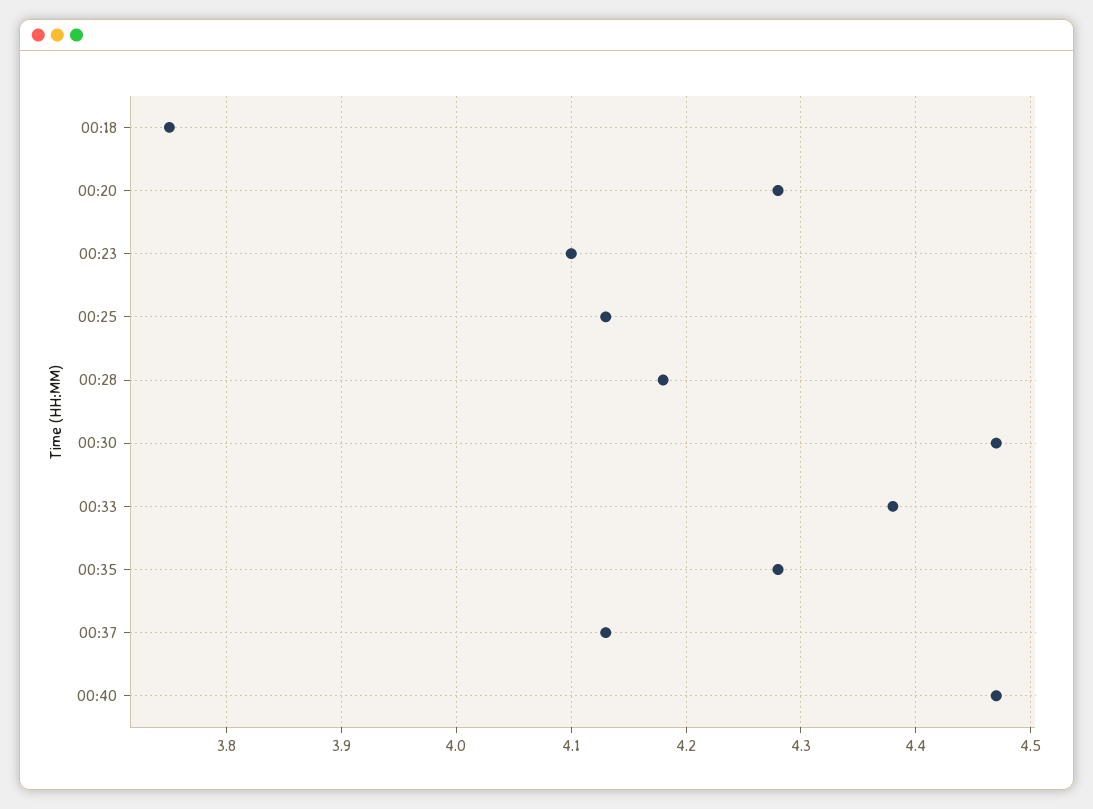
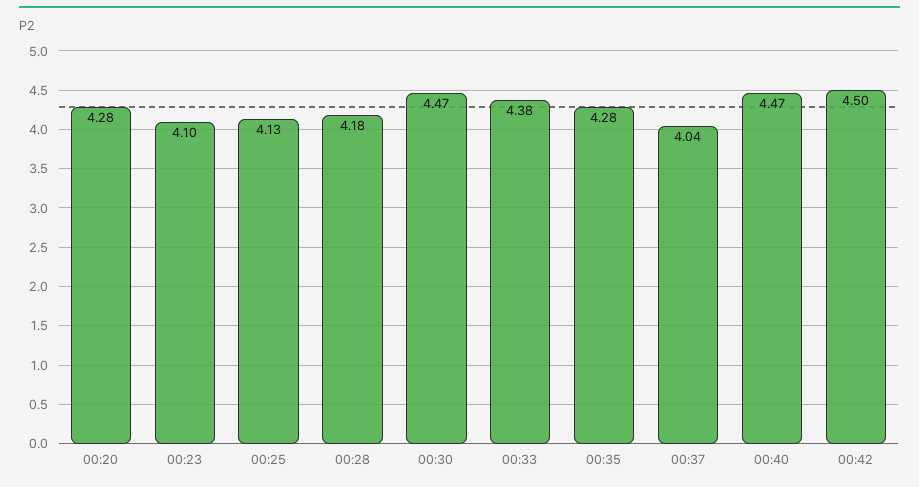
00:18: 3.75 -> none
00:37: 4.13 -> 4.04
00:42: none -> 4.5

